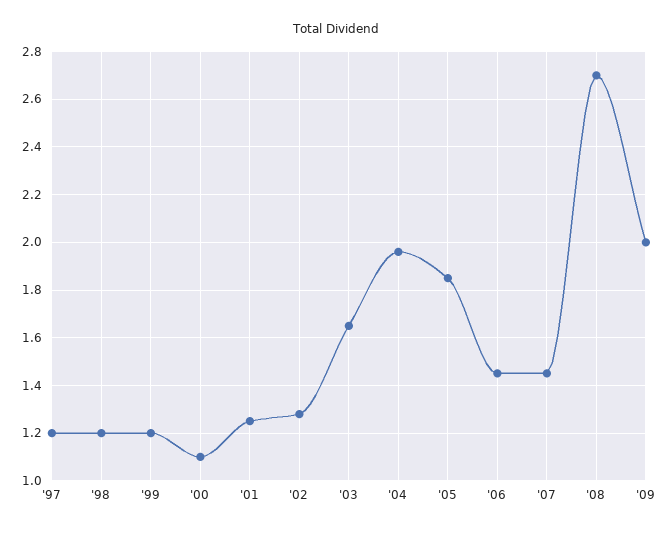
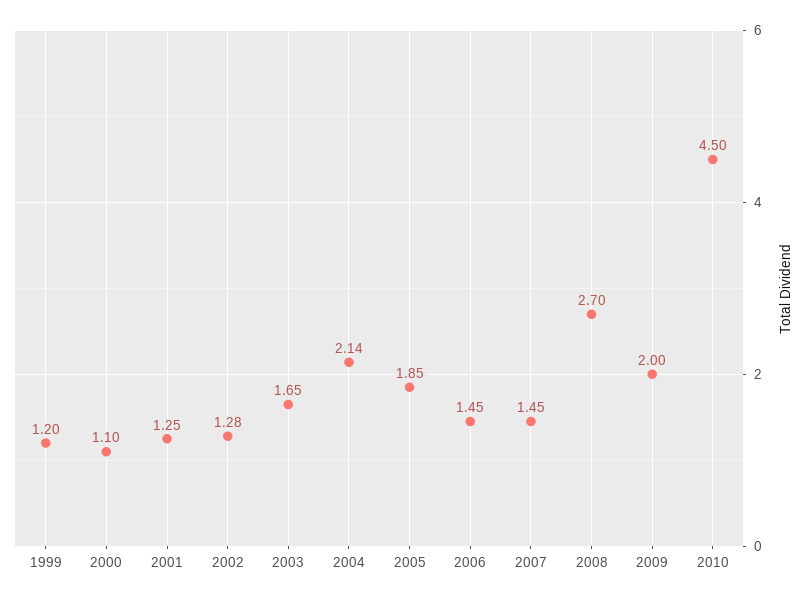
'97: 1.2 -> none
'98: 1.2 -> none
'04: 1.95 -> 2.14
2010: none -> 4.5

